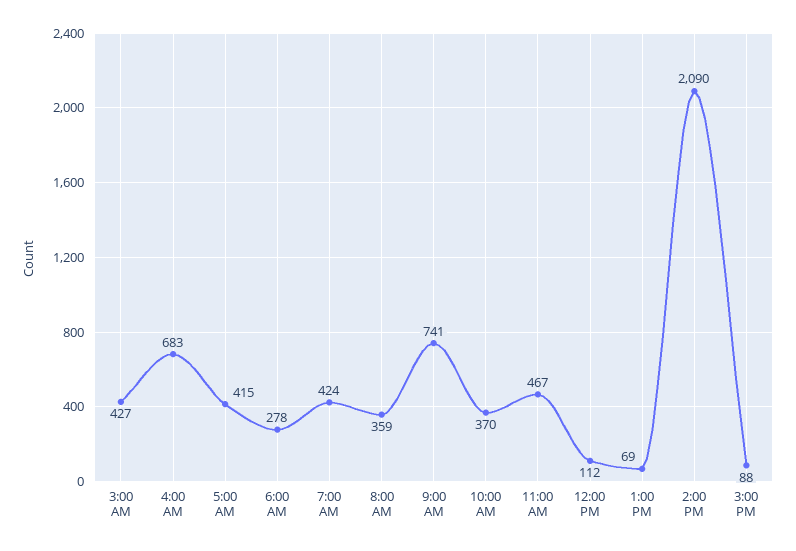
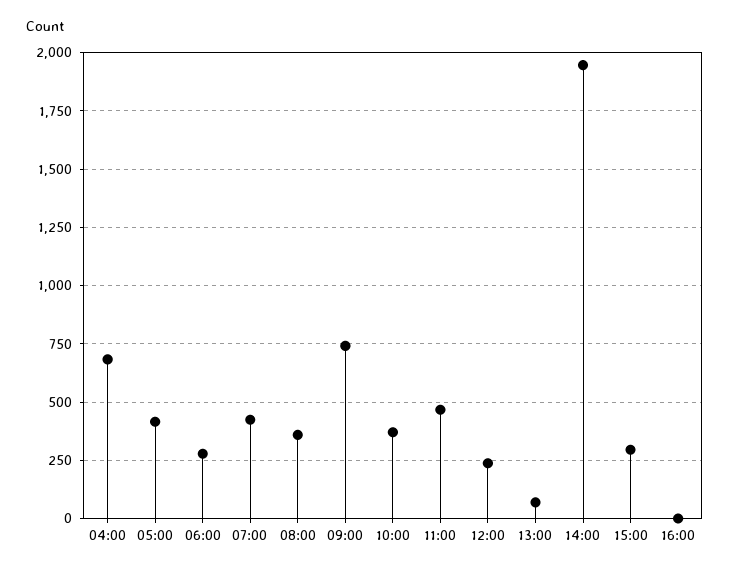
3:00 AM: 427 -> none
12:00 PM: 112 -> 250
2:00 PM: 2090 -> 1950
3:00 PM: 88 -> 300
16:00: none -> 0

